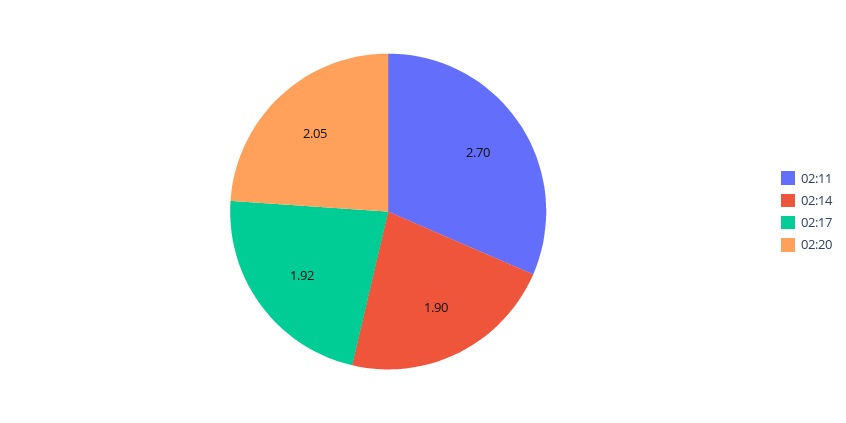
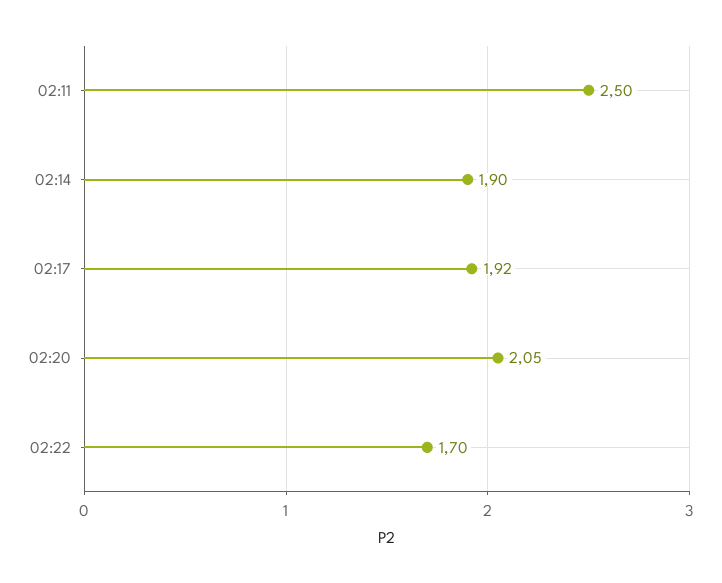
02:11: 2.7 -> 2.5
02:22: none -> 1.7

